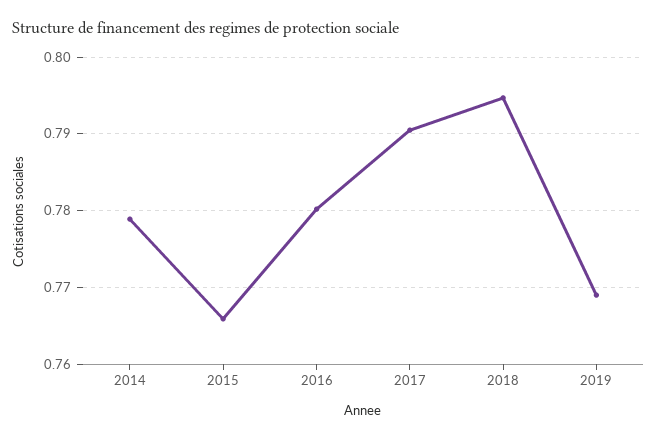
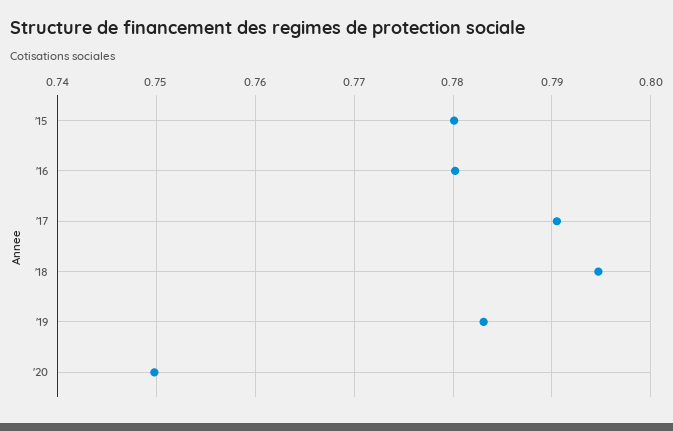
2014: 0.779 -> none
2015: 0.766 -> 0.78
2019: 0.769 -> 0.783
'20: none -> 0.75

